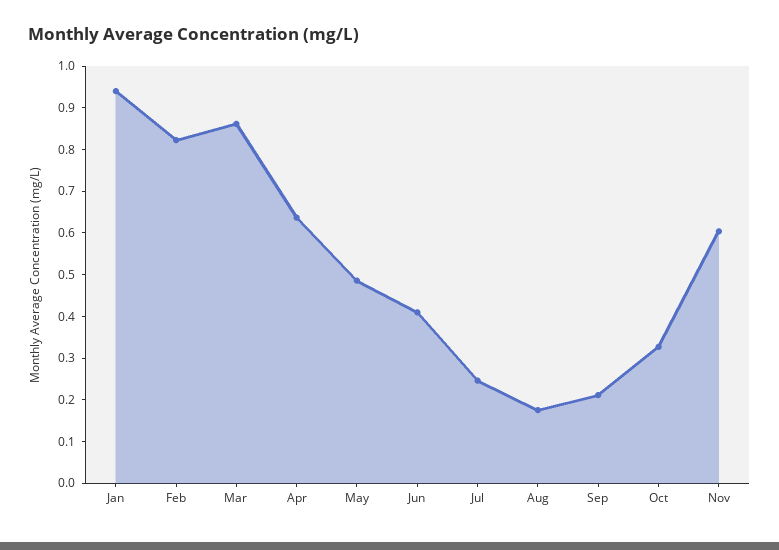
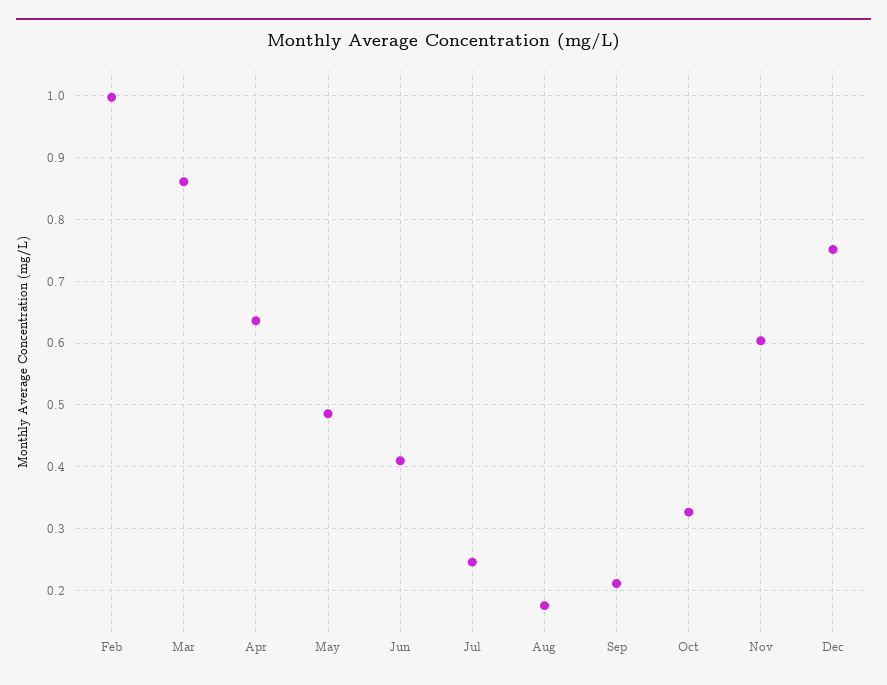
Jan: 0.94 -> none
Feb: 0.82 -> 1
Dec: none -> 0.75

